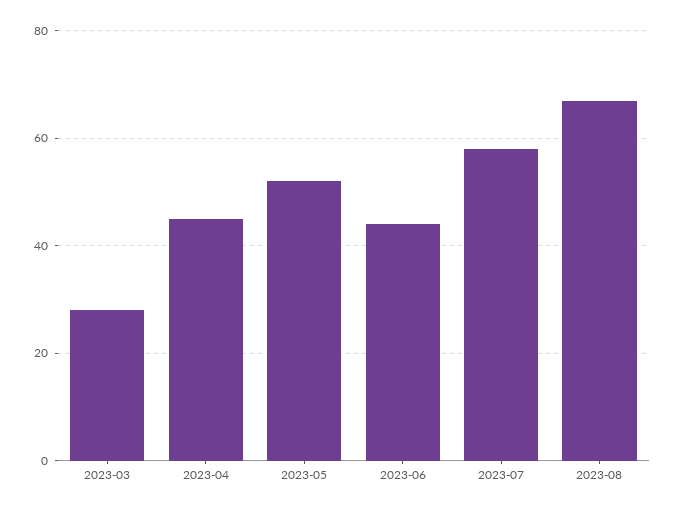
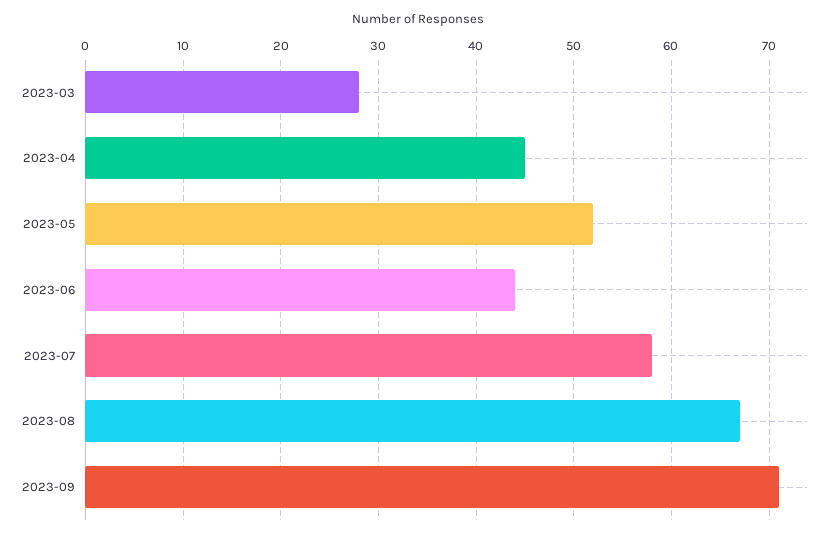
2023-09: none -> 71

